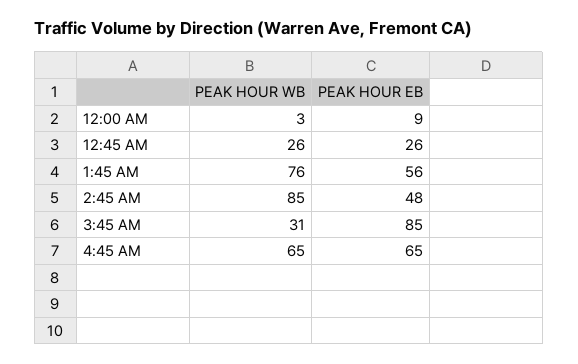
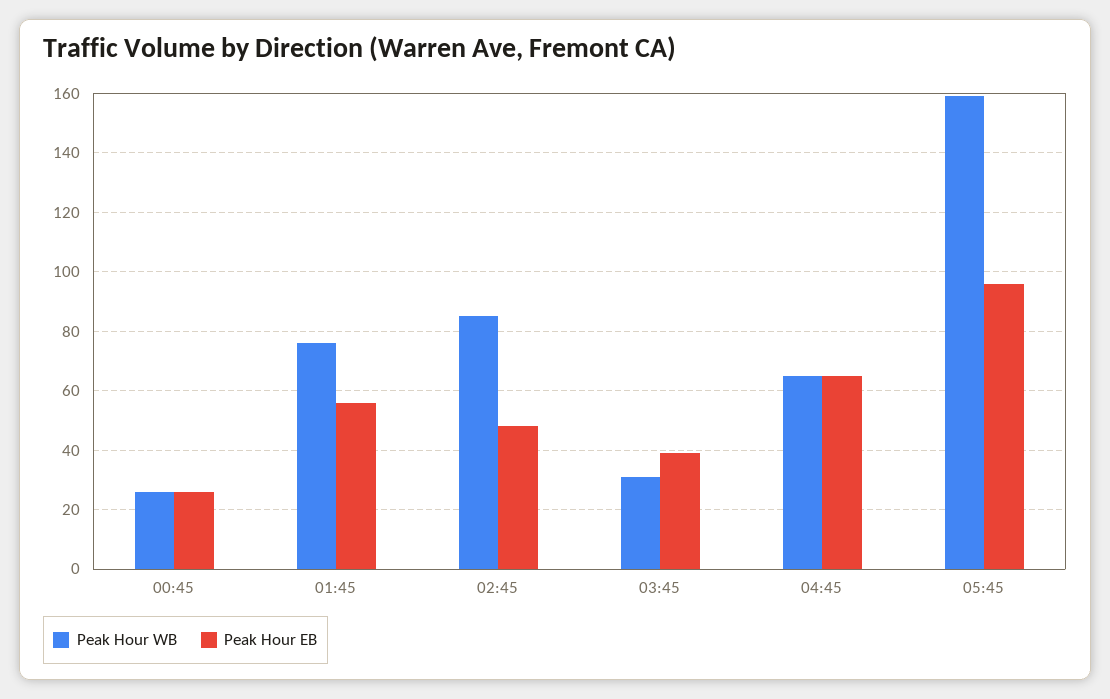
PEAK HOUR WB, 12:00 AM: 3 -> none
PEAK HOUR EB, 12:00 AM: 9 -> none
PEAK HOUR EB, 3:45 AM: 85 -> 40
PEAK HOUR WB, 05:45: none -> 160
PEAK HOUR EB, 05:45: none -> 95

